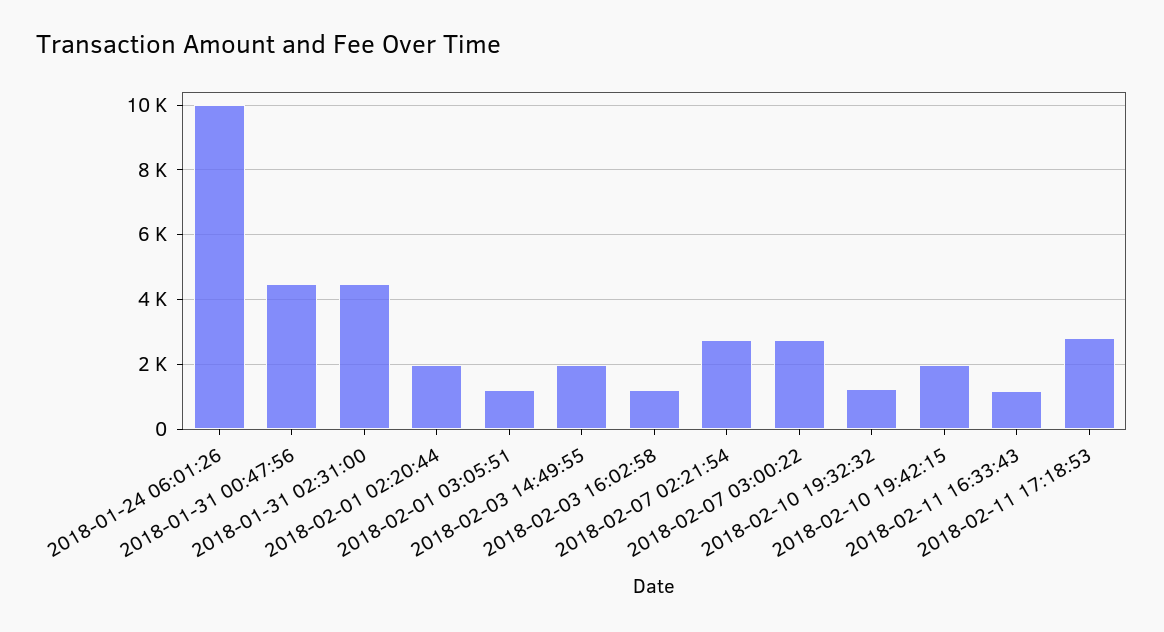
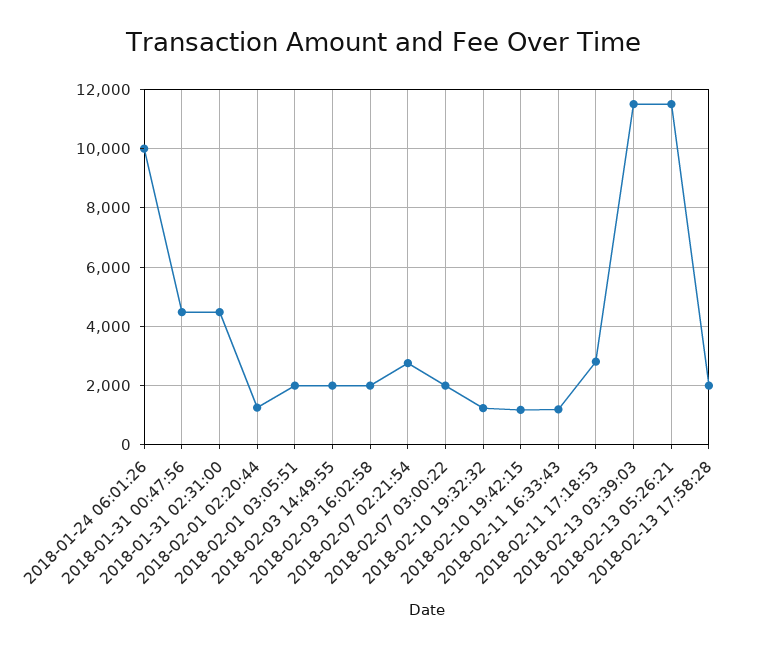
2018-02-01 02:20:44: 2000 -> 1250
2018-02-01 03:05:51: 1200 -> 2000
2018-02-03 16:02:58: 1200 -> 2000
2018-02-07 03:00:22: 2800 -> 2000
2018-02-10 19:42:15: 2000 -> 1250
2018-02-13 03:39:03: none -> 11500
2018-02-13 05:26:21: none -> 11500
2018-02-13 17:58:28: none -> 2000

